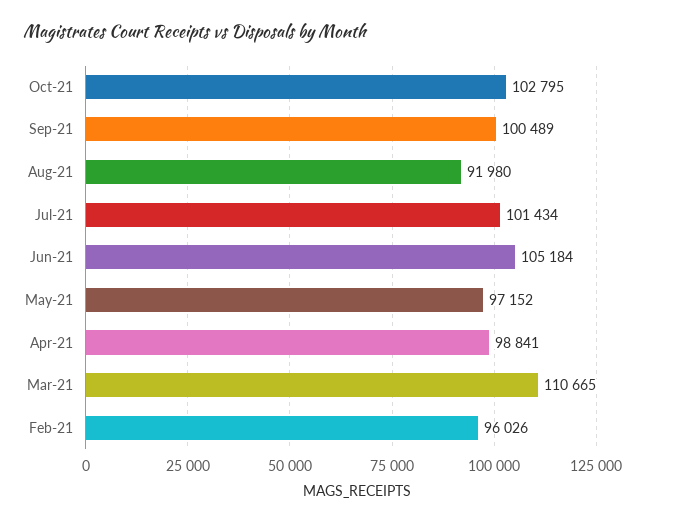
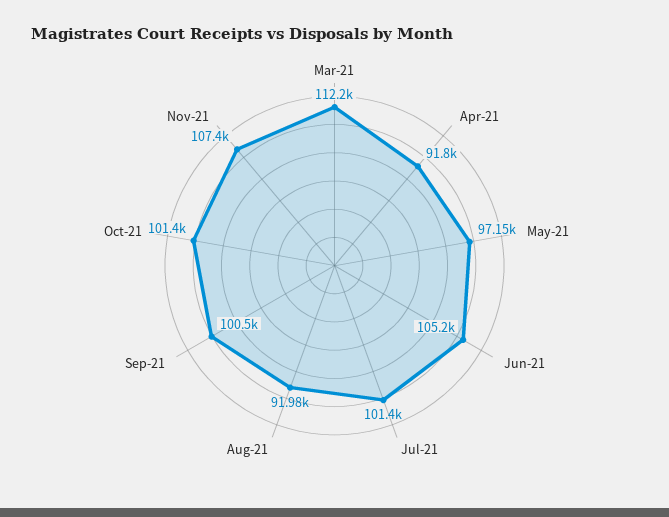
Oct-21: 102795 -> 101400
Apr-21: 98841 -> 91800
Mar-21: 110665 -> 112200
Feb-21: 96026 -> none
Nov-21: none -> 107400

